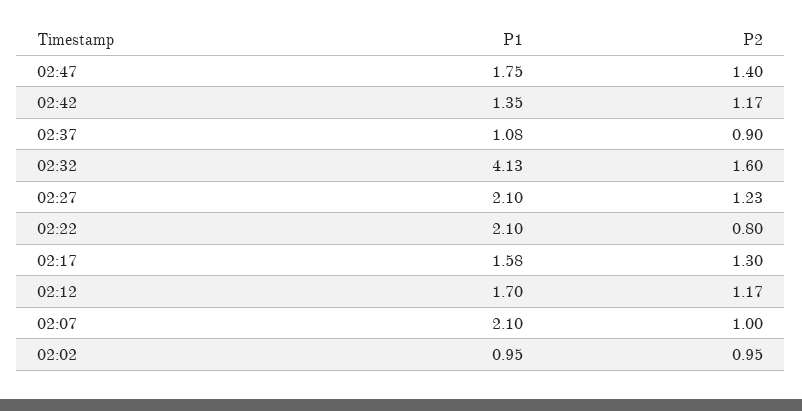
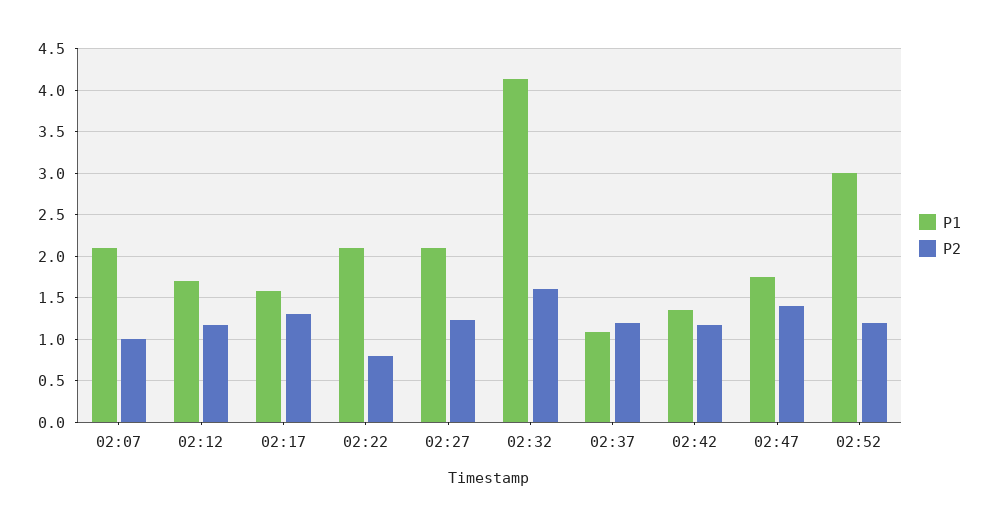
P2, 02:37: 0.9 -> 1.2
P1, 02:02: 0.95 -> none
P2, 02:02: 0.95 -> none
P1, 02:52: none -> 3
P2, 02:52: none -> 1.2

